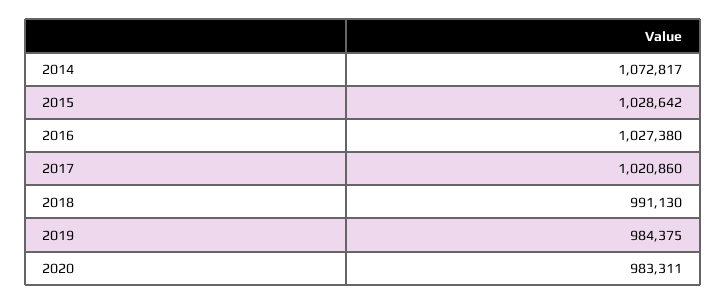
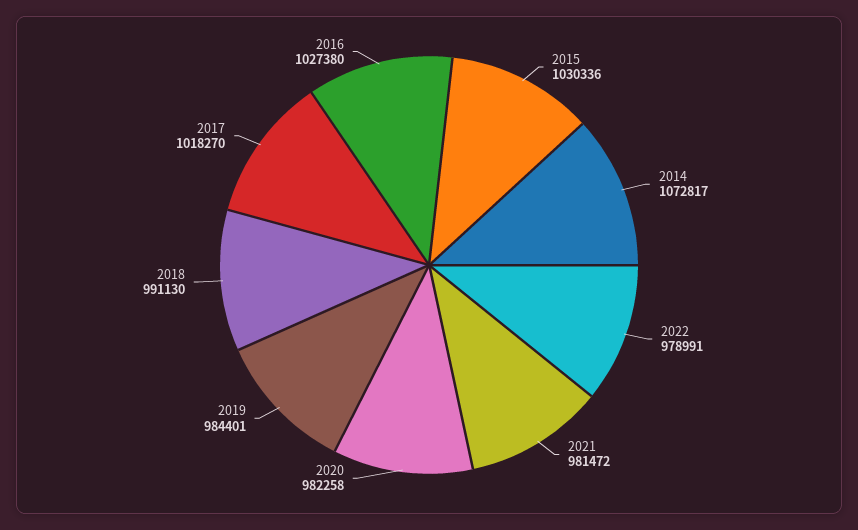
2015: 1028642 -> 1030336
2017: 1020860 -> 1018270
2019: 984375 -> 984401
2020: 983311 -> 982258
2022: none -> 978991
2021: none -> 981472

